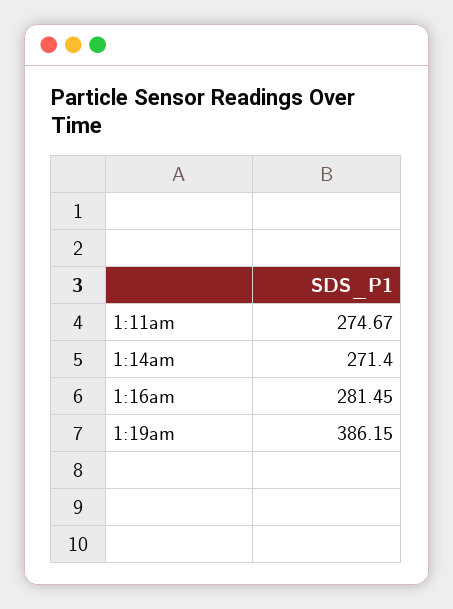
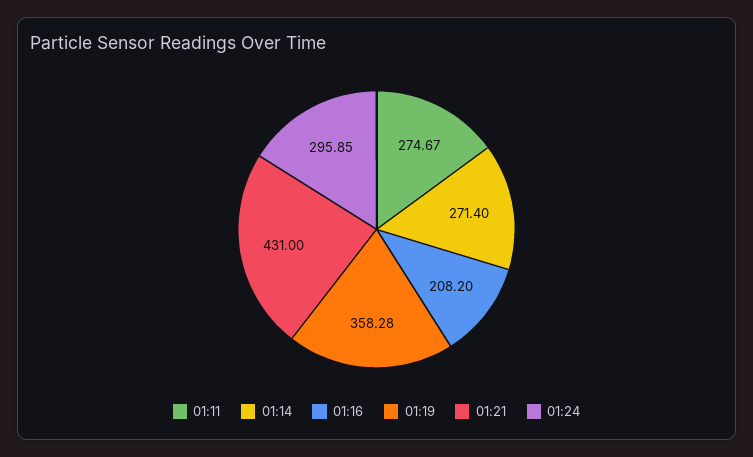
1:16am: 281.45 -> 208.2
1:19am: 386.15 -> 358.28
01:21: none -> 431
01:24: none -> 295.85

